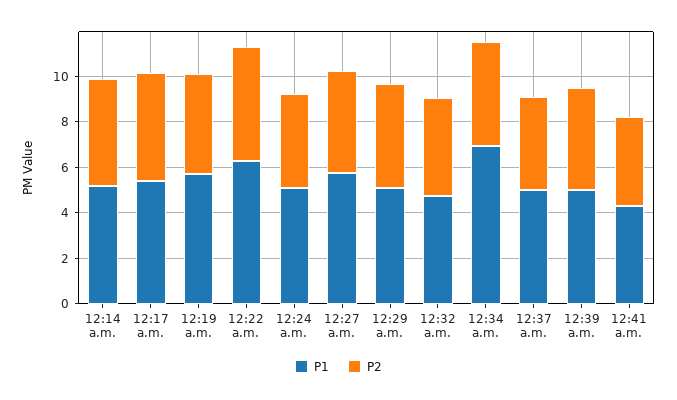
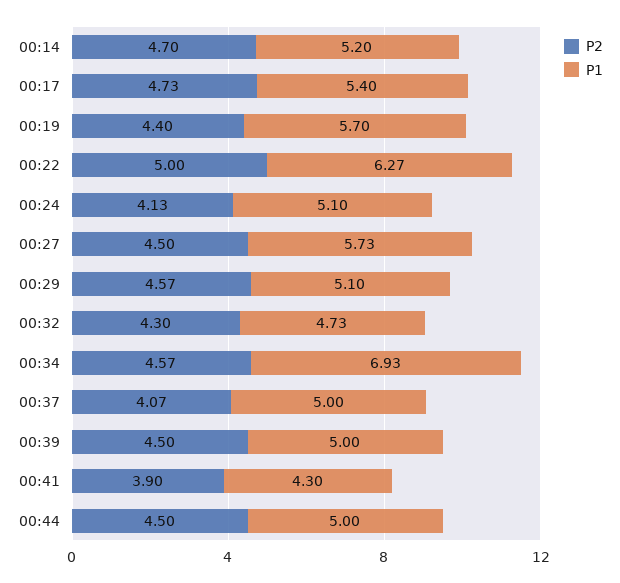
P2, 00:44: none -> 4.5
P1, 00:44: none -> 5

